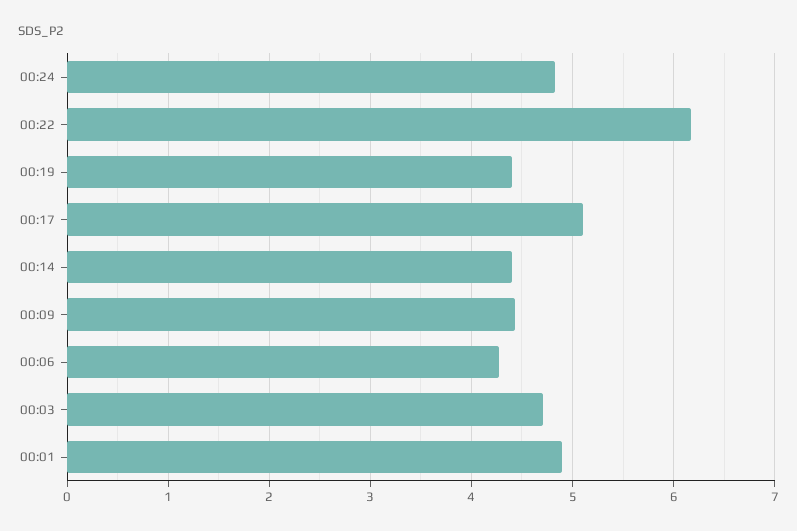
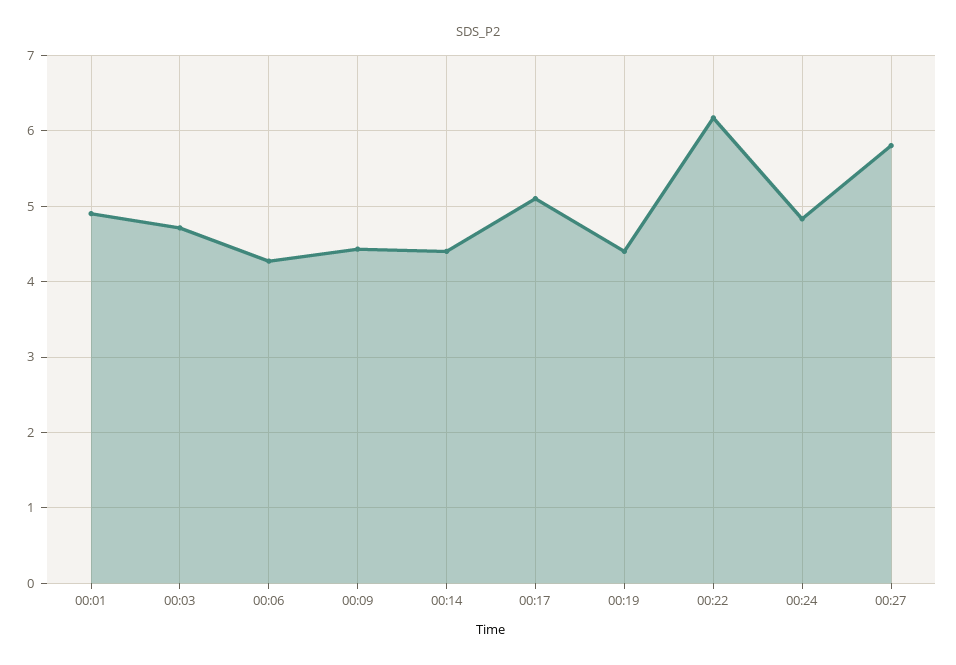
00:27: none -> 5.8

